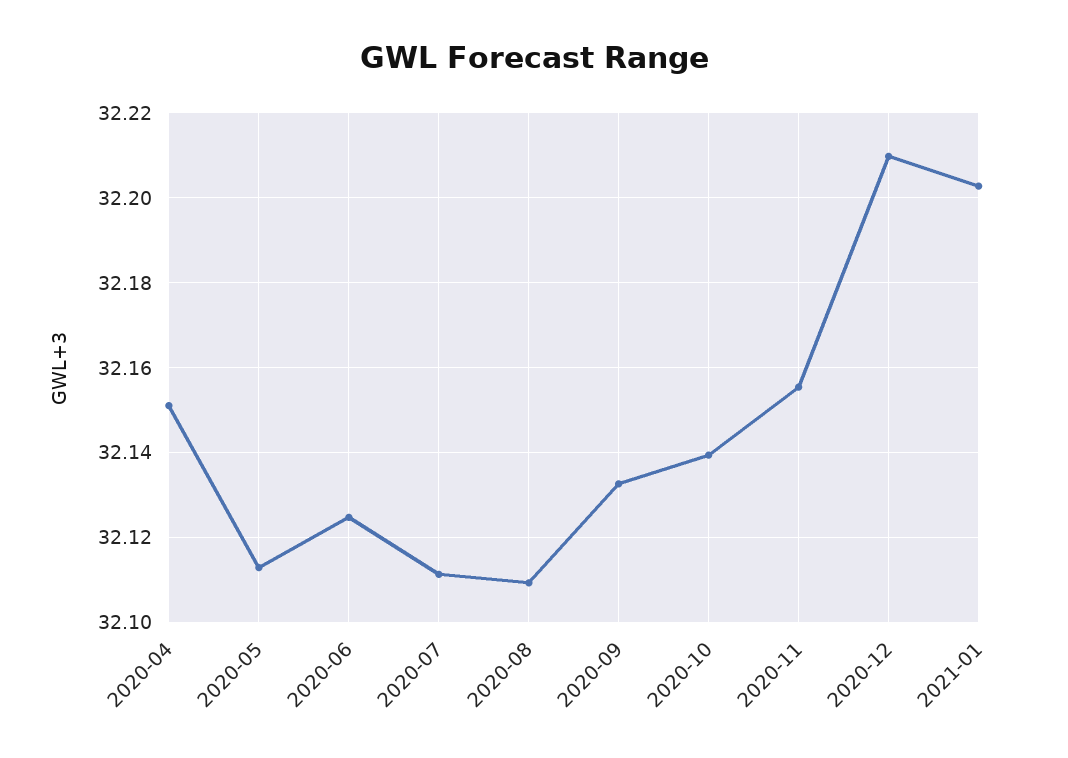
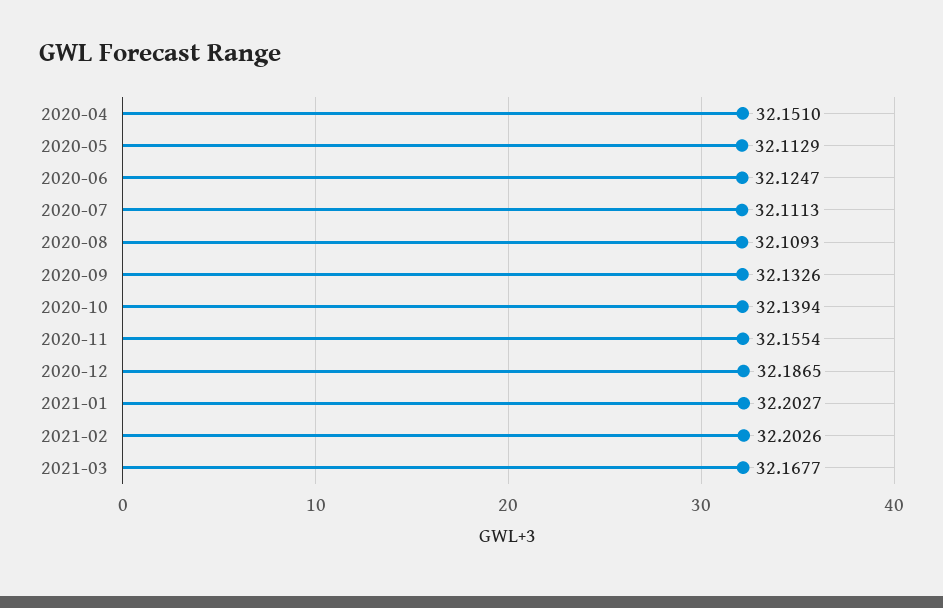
2020-12: 32.21 -> 32.1865
2021-02: none -> 32.2026
2021-03: none -> 32.1677

